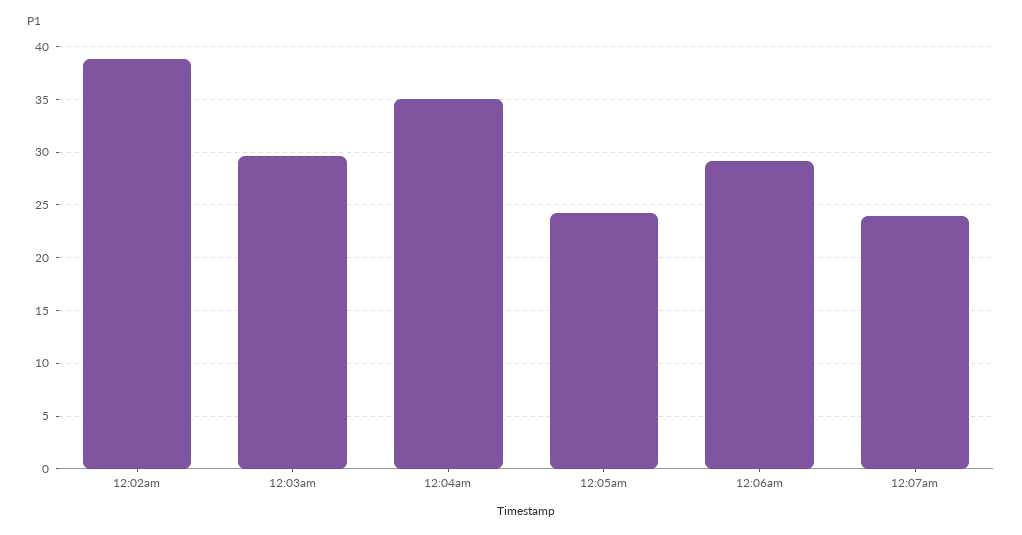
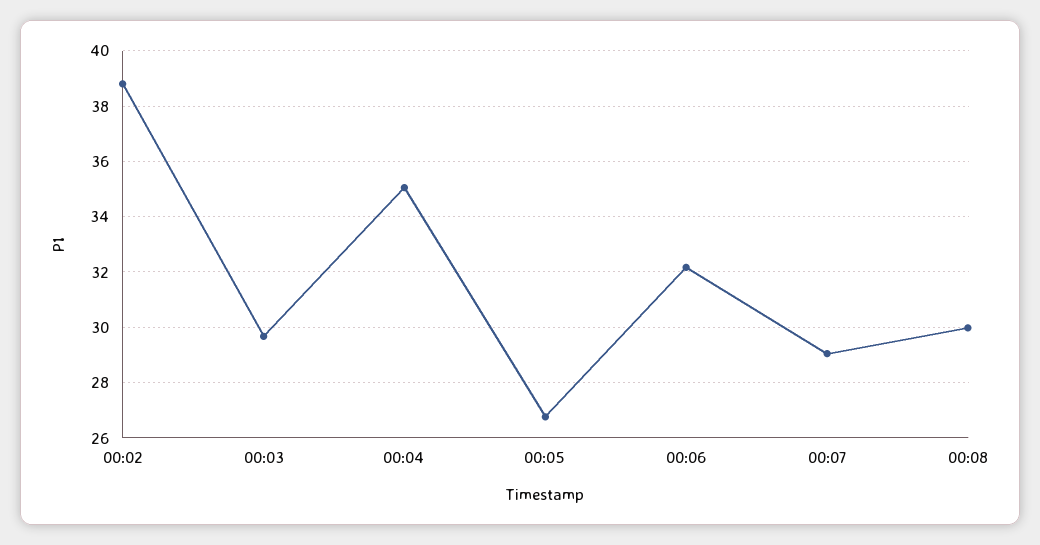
12:05am: 24 -> 26.75
12:06am: 29 -> 32.25
12:07am: 24 -> 29
00:08: none -> 30

